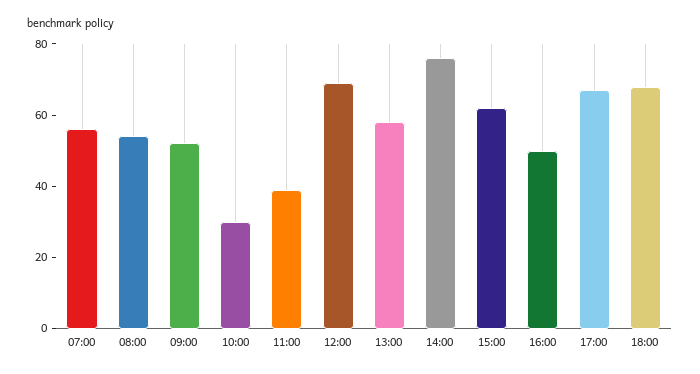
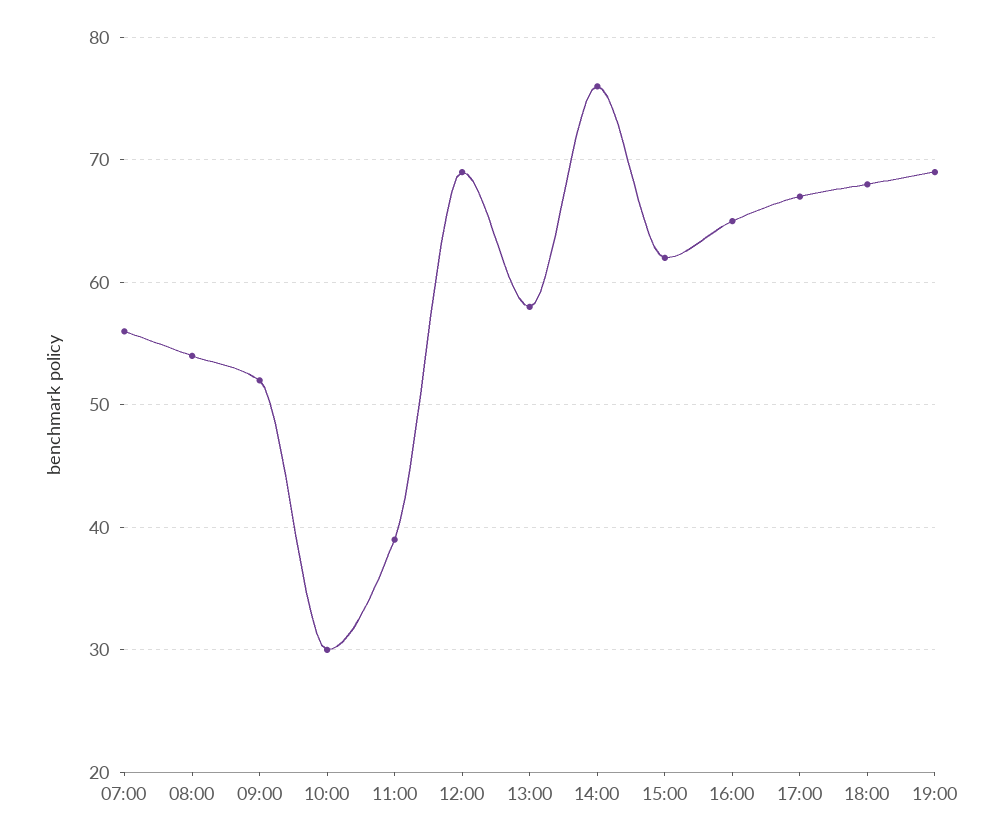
16:00: 50 -> 65
19:00: none -> 69

